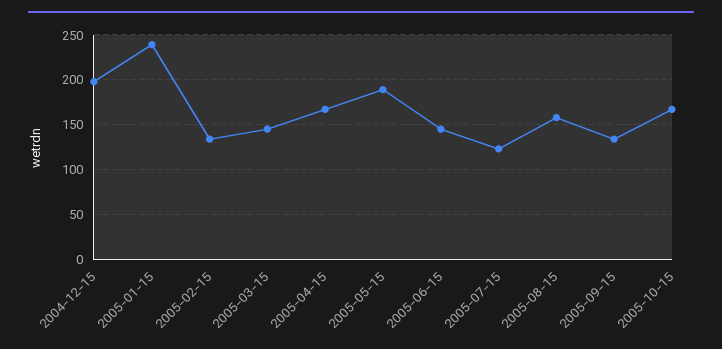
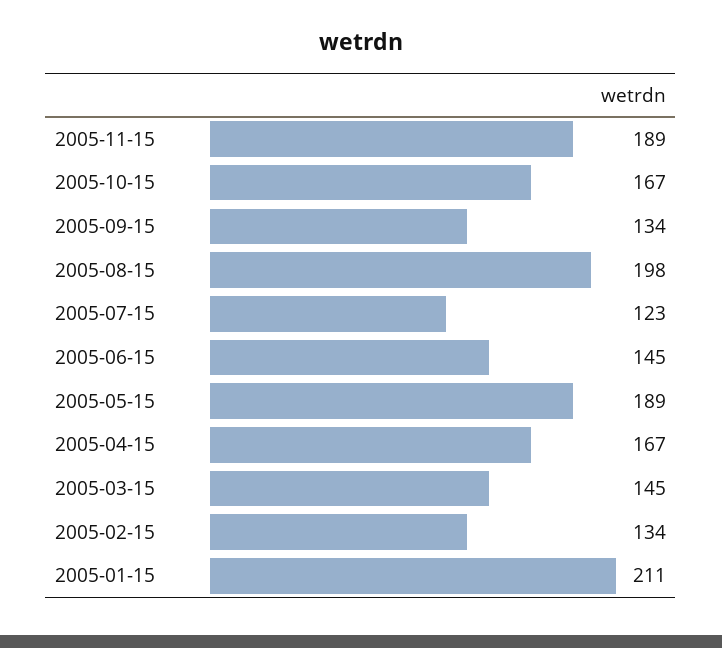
2004-12-15: 200 -> none
2005-01-15: 240 -> 211
2005-08-15: 160 -> 198
2005-11-15: none -> 189

